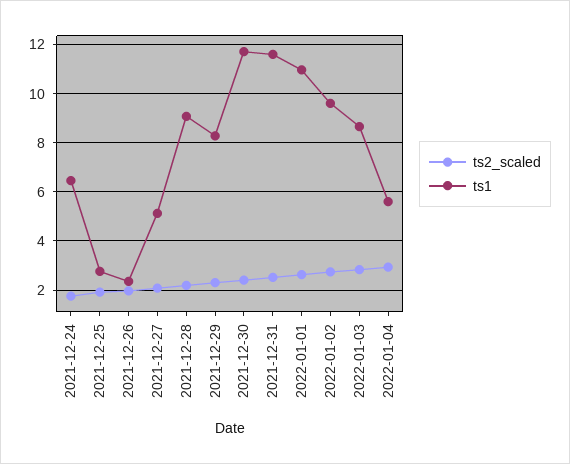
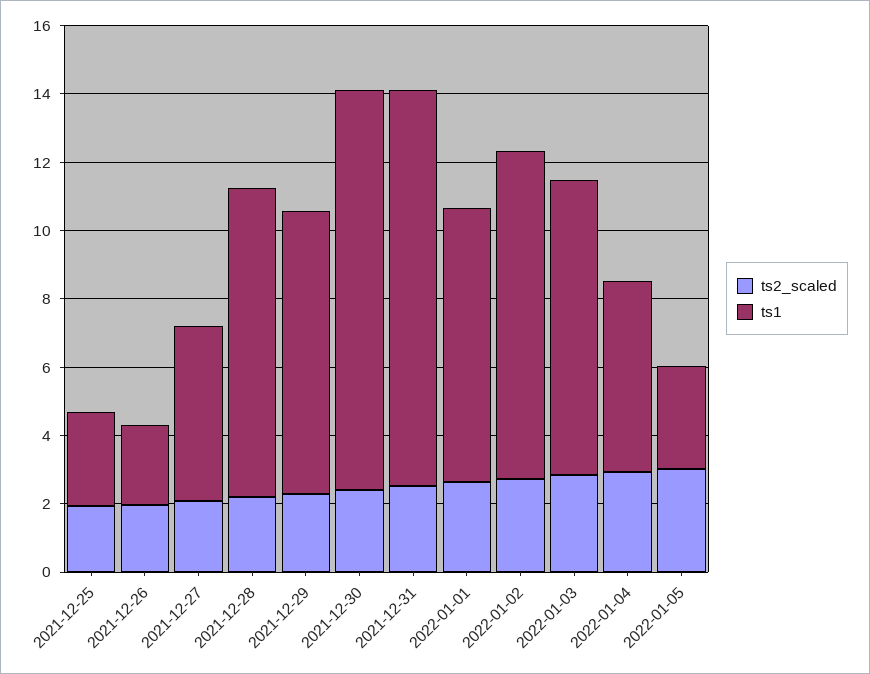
ts2_scaled, 2021-12-24: 1.75 -> none
ts1, 2021-12-24: 6.5 -> none
ts1, 2022-01-01: 11 -> 8
ts2_scaled, 2022-01-05: none -> 3
ts1, 2022-01-05: none -> 3

